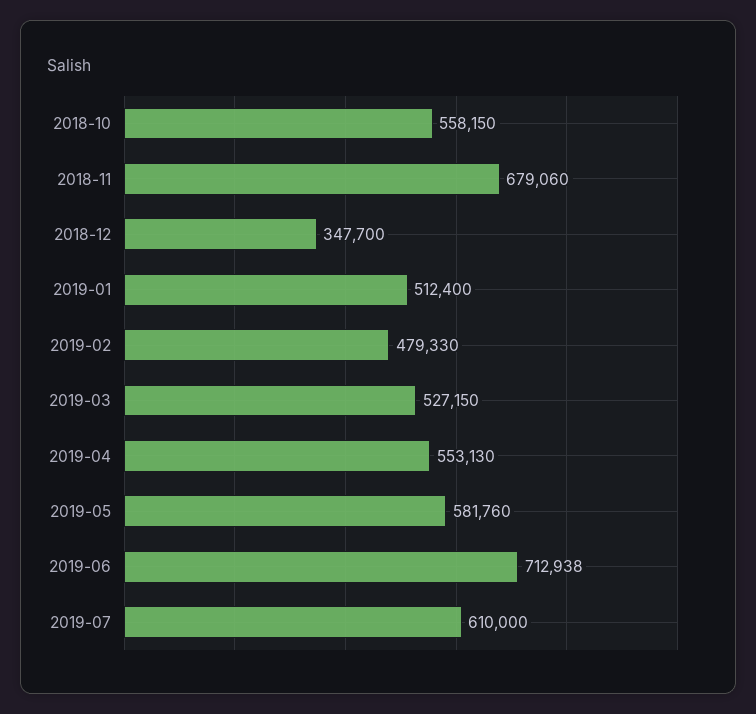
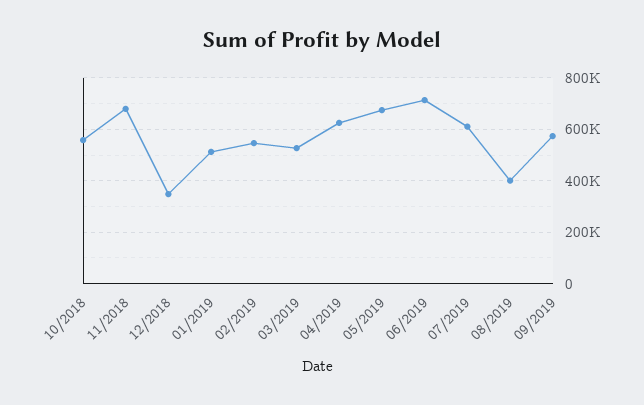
2019-02: 479330 -> 550000
2019-04: 553130 -> 625000
2019-05: 581760 -> 675000
08/2019: none -> 400000
09/2019: none -> 575000

